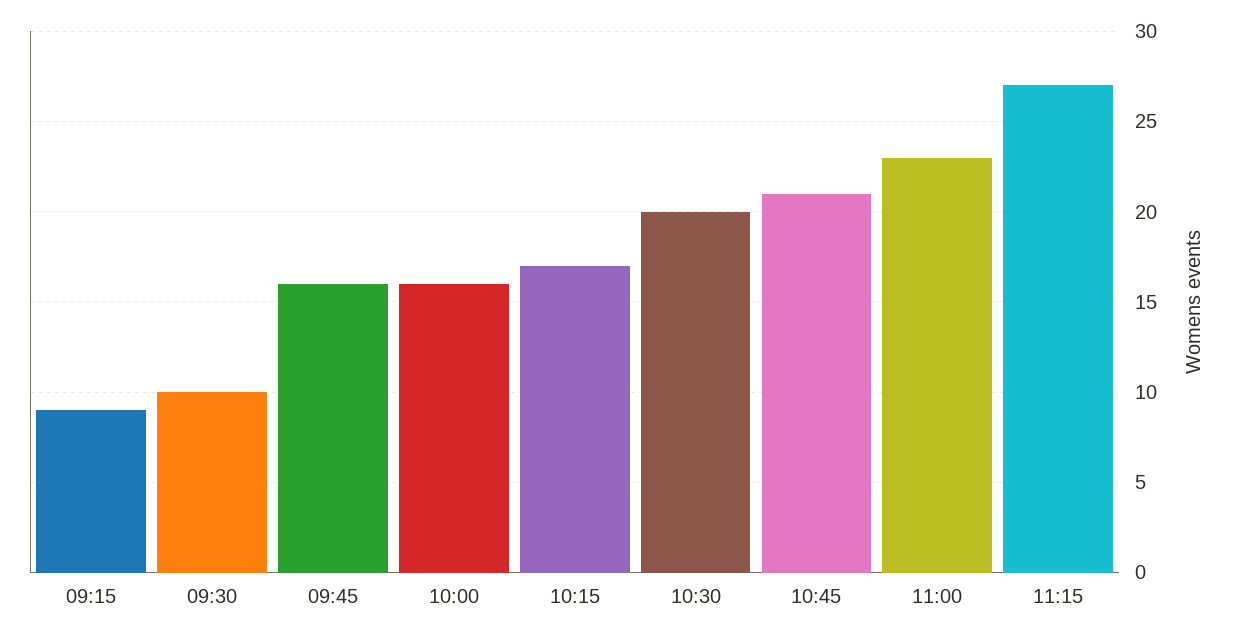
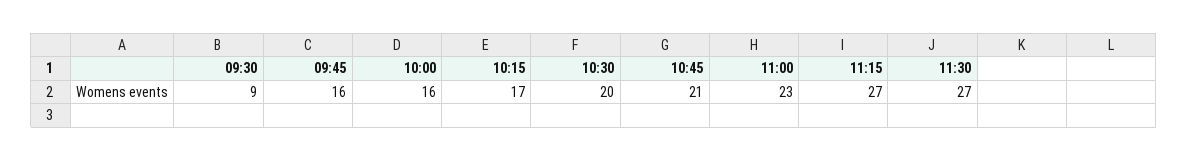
09:15: 9 -> none
09:30: 10 -> 9
11:30: none -> 27

